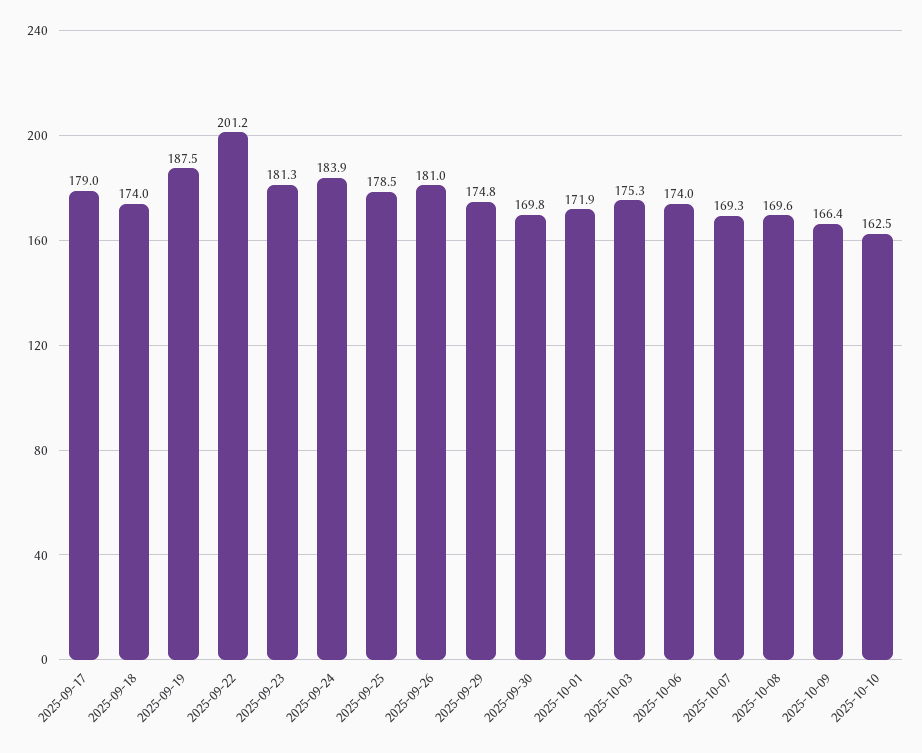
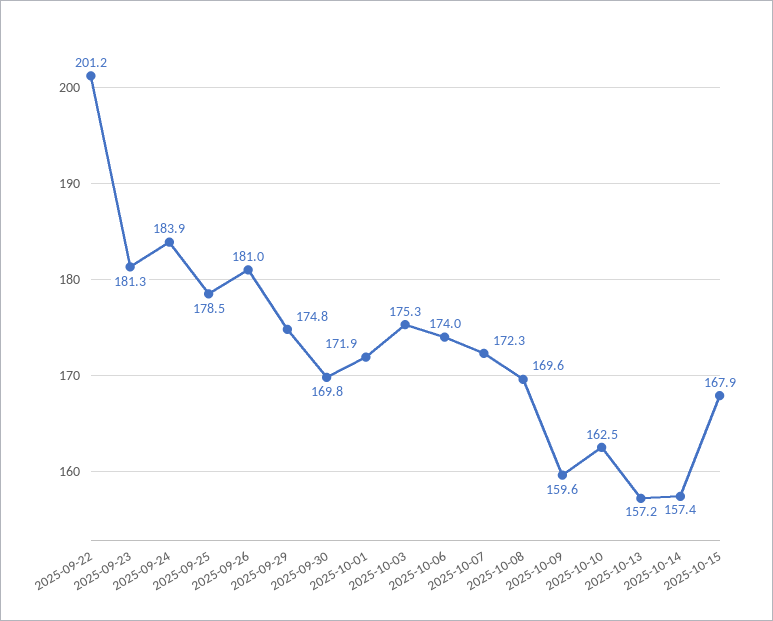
2025-09-17: 179 -> none
2025-09-18: 174 -> none
2025-09-19: 187.5 -> none
2025-10-07: 169.3 -> 172.3
2025-10-09: 166.4 -> 159.6
2025-10-13: none -> 157.2
2025-10-14: none -> 157.4
2025-10-15: none -> 167.9

